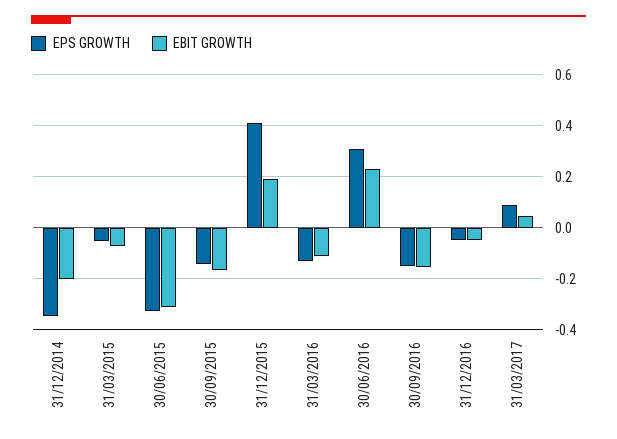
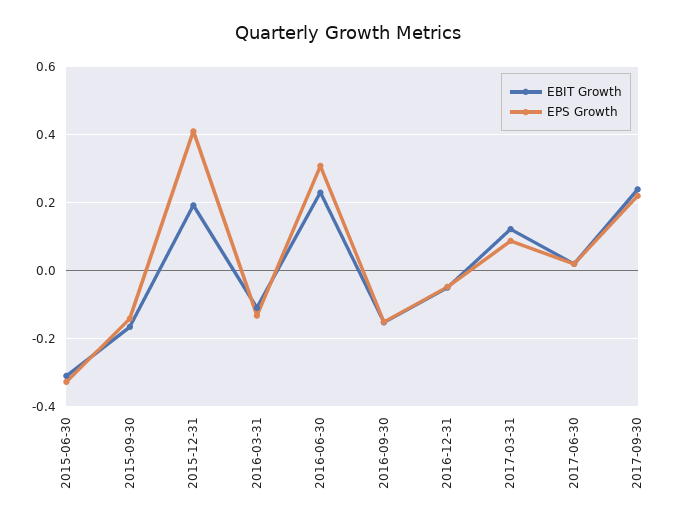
EPS GROWTH, 31/12/2014: -0.35 -> none
EBIT GROWTH, 31/12/2014: -0.2 -> none
EPS GROWTH, 31/03/2015: -0.05 -> none
EBIT GROWTH, 31/03/2015: -0.075 -> none
EBIT GROWTH, 31/03/2017: 0.05 -> 0.12
EBIT GROWTH, 2017-06-30: none -> 0.02
EPS GROWTH, 2017-06-30: none -> 0.02
EBIT GROWTH, 2017-09-30: none -> 0.24
EPS GROWTH, 2017-09-30: none -> 0.22

